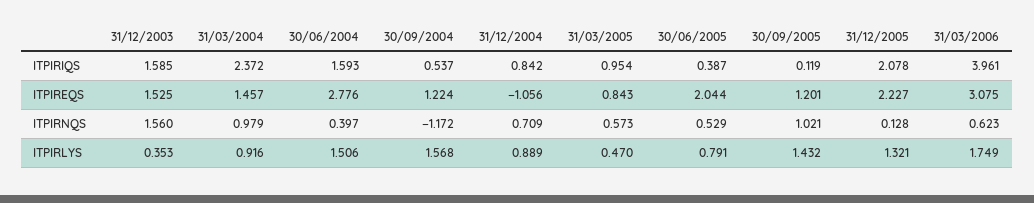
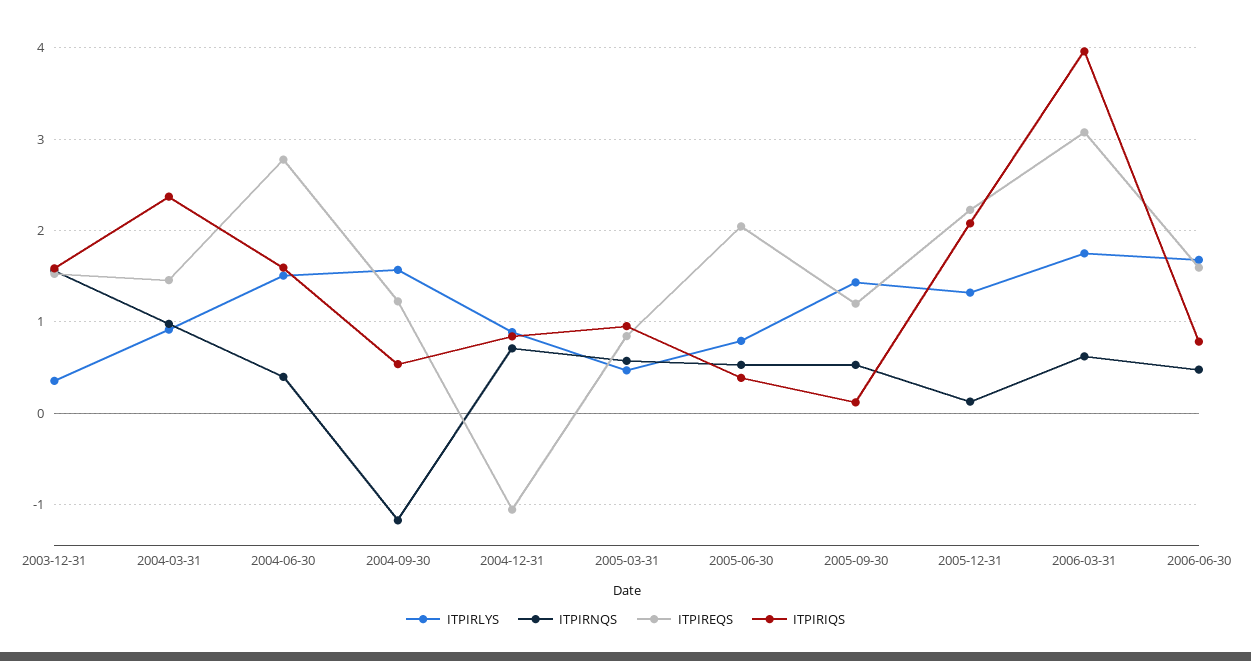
ITPIRNQS, 30/09/2005: 1.021 -> 0.5
ITPIRLYS, 2006-06-30: none -> 1.7
ITPIRNQS, 2006-06-30: none -> 0.5
ITPIREQS, 2006-06-30: none -> 1.6
ITPIRIQS, 2006-06-30: none -> 0.8

